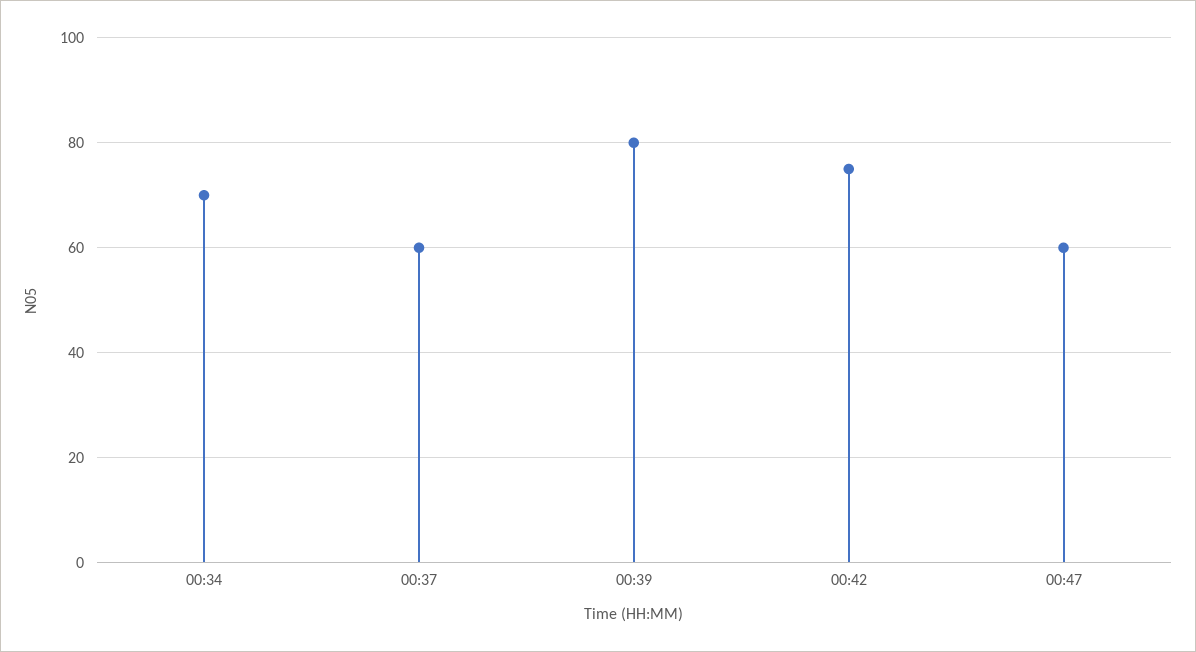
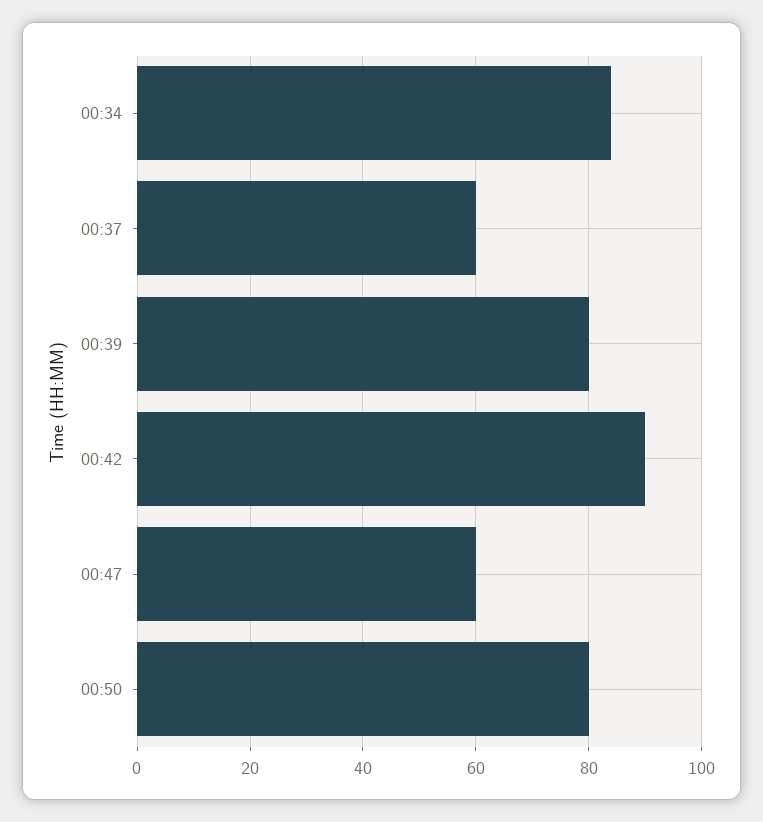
00:34: 70 -> 85
00:42: 75 -> 90
00:50: none -> 80

